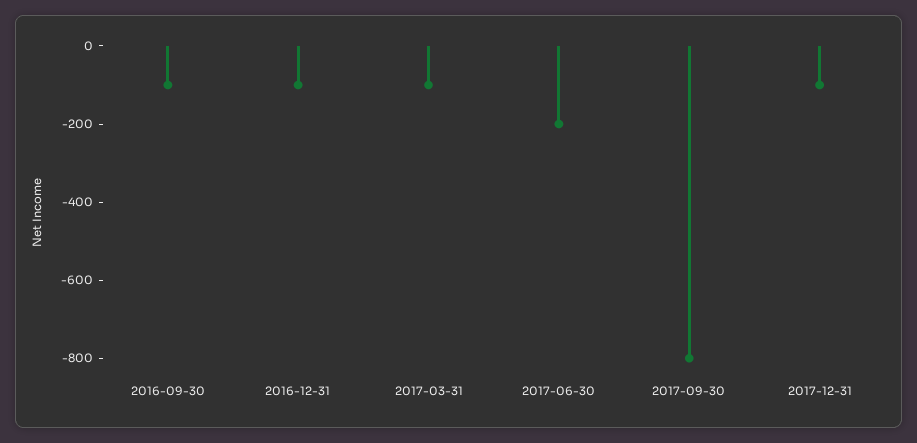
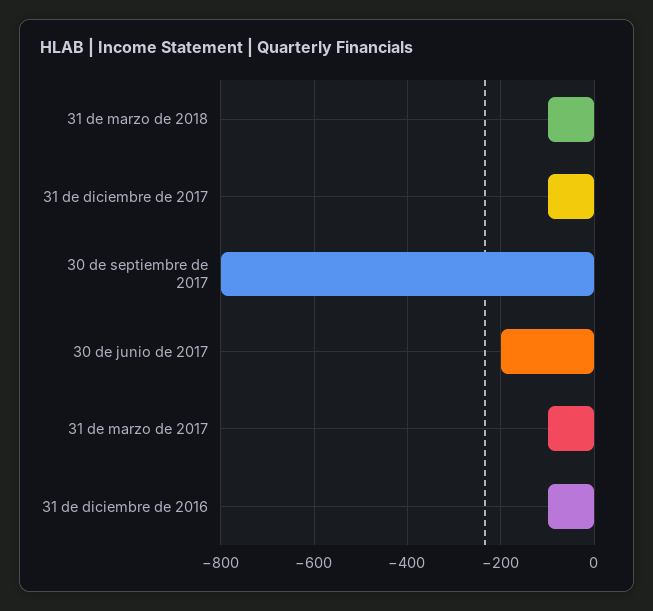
2016-09-30: -100 -> none
31 de marzo de 2018: none -> -100

